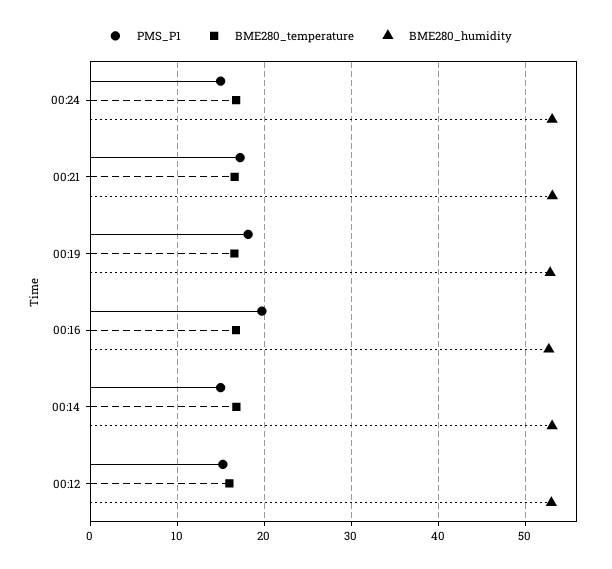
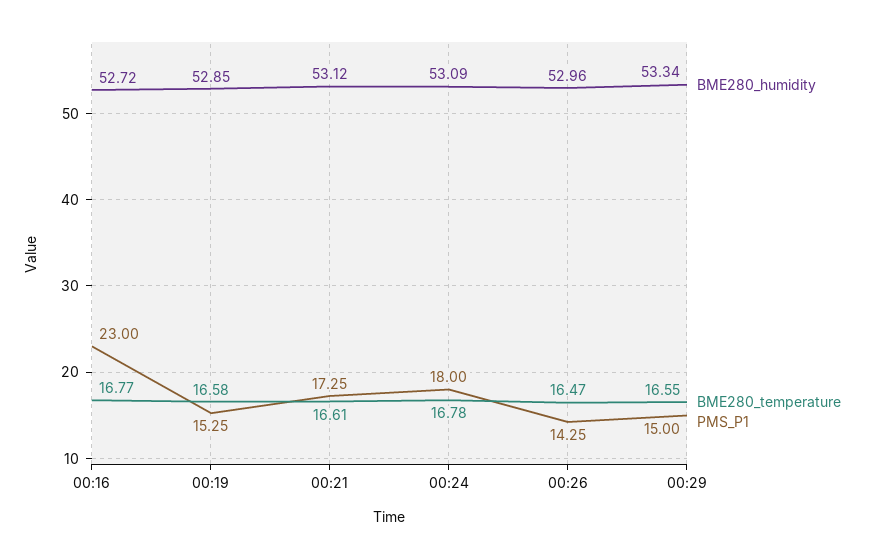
PMS_P1, 00:24: 15 -> 18
PMS_P1, 00:19: 18 -> 15.25
PMS_P1, 00:16: 20 -> 23
PMS_P1, 00:14: 15 -> none
BME280_temperature, 00:14: 17 -> none
BME280_humidity, 00:14: 53 -> none
PMS_P1, 00:12: 15 -> none
BME280_temperature, 00:12: 16 -> none
BME280_humidity, 00:12: 53 -> none
BME280_humidity, 00:26: none -> 52.96
BME280_temperature, 00:26: none -> 16.47
PMS_P1, 00:26: none -> 14.25
BME280_humidity, 00:29: none -> 53.34
BME280_temperature, 00:29: none -> 16.55
PMS_P1, 00:29: none -> 15

